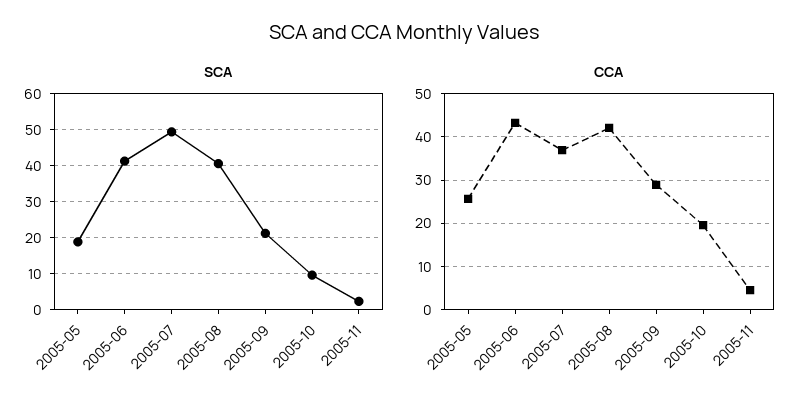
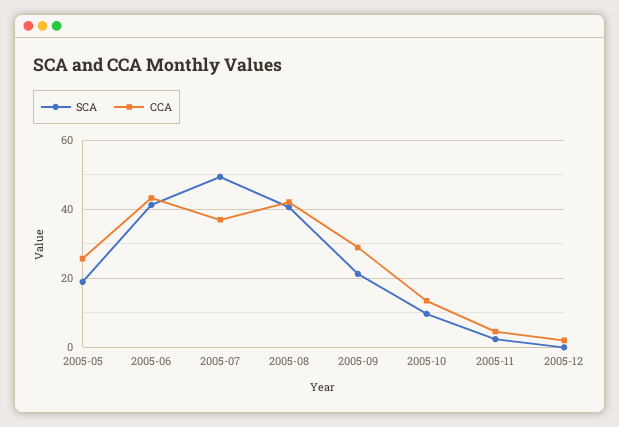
CCA, 2005-10: 20 -> 14
SCA, 2005-12: none -> 0
CCA, 2005-12: none -> 2

